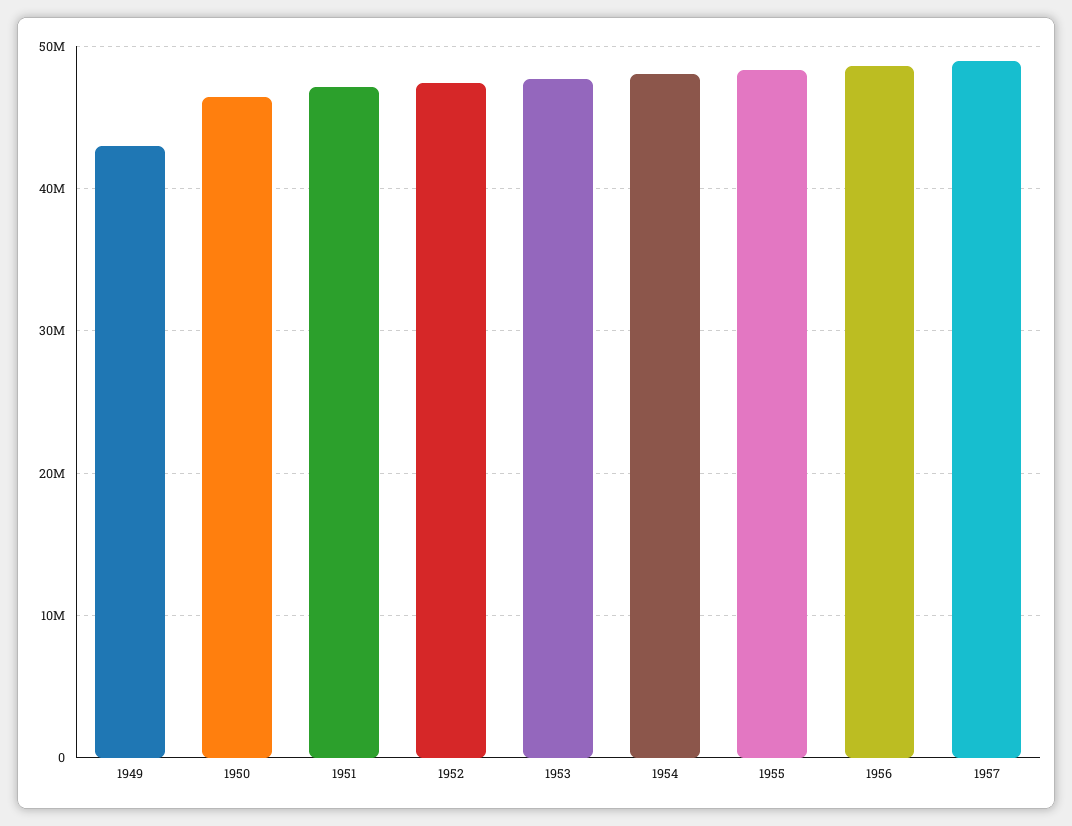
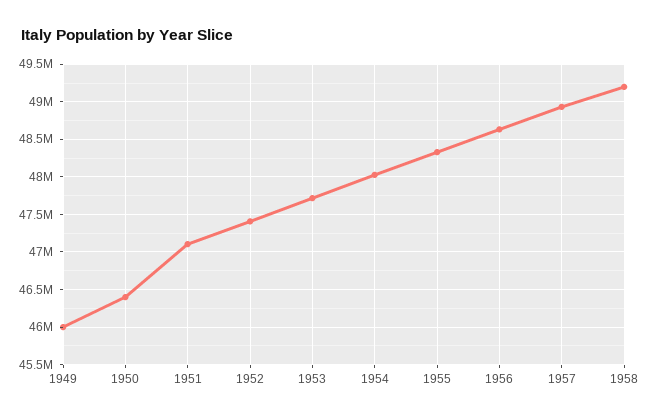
1949: 43000000 -> 46000000
1958: none -> 49200000

